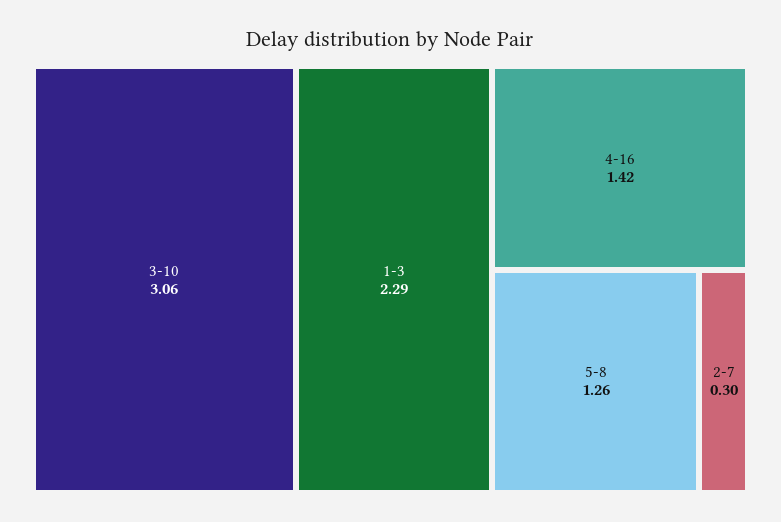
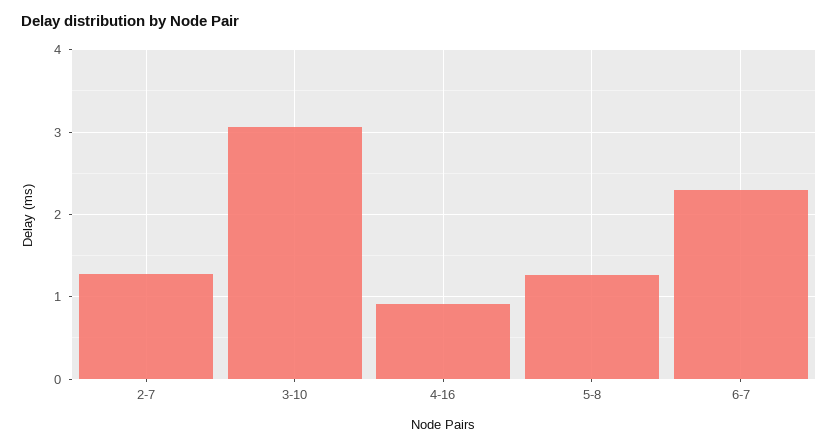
1-3: 2.29 -> none
4-16: 1.42 -> 0.9
2-7: 0.3 -> 1.3
6-7: none -> 2.3

